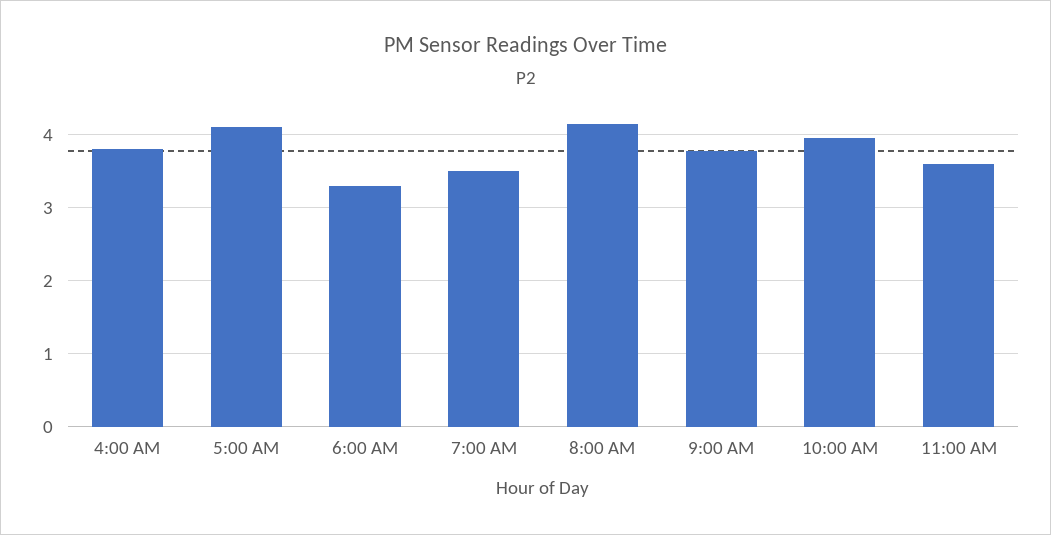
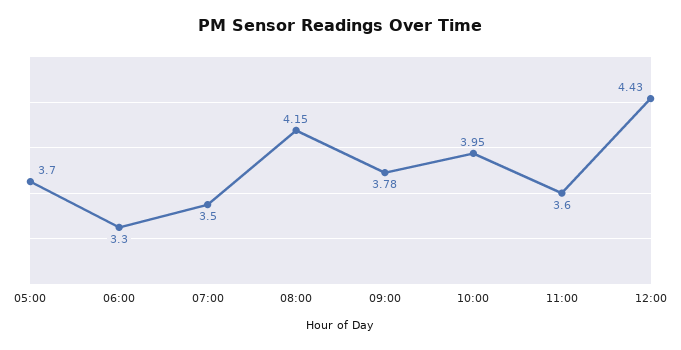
4:00 AM: 3.8 -> none
5:00 AM: 4.1 -> 3.7
12:00: none -> 4.43

